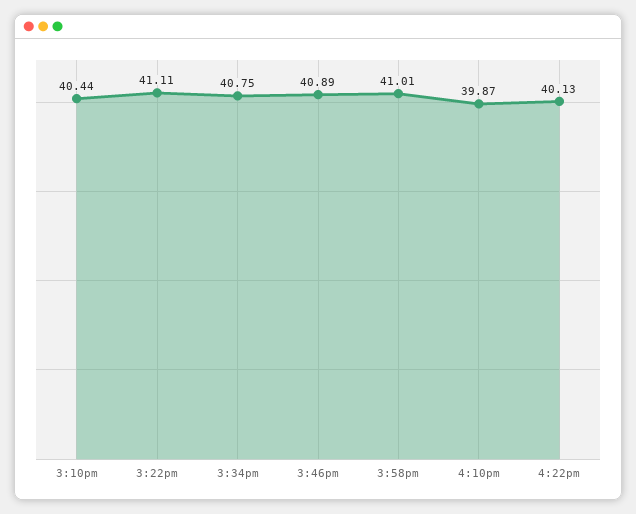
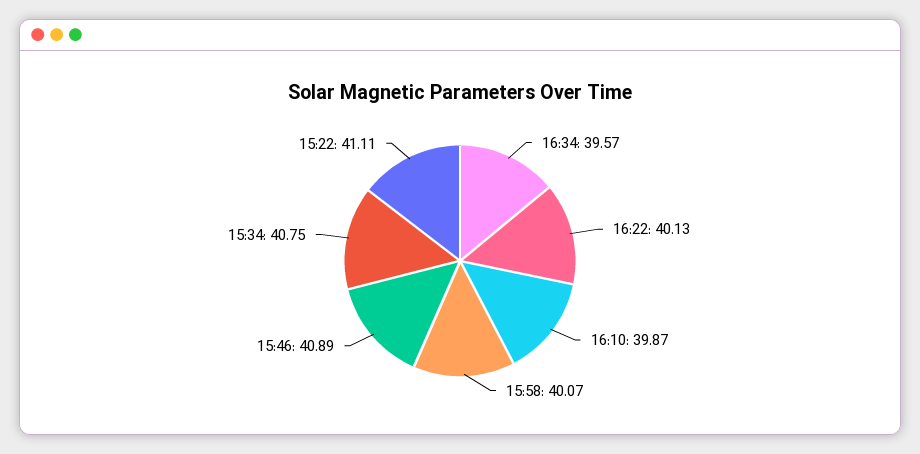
3:10pm: 40.44 -> none
3:58pm: 41.01 -> 40.07
16:34: none -> 39.57

